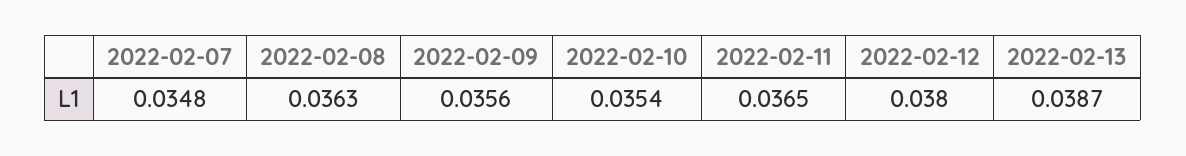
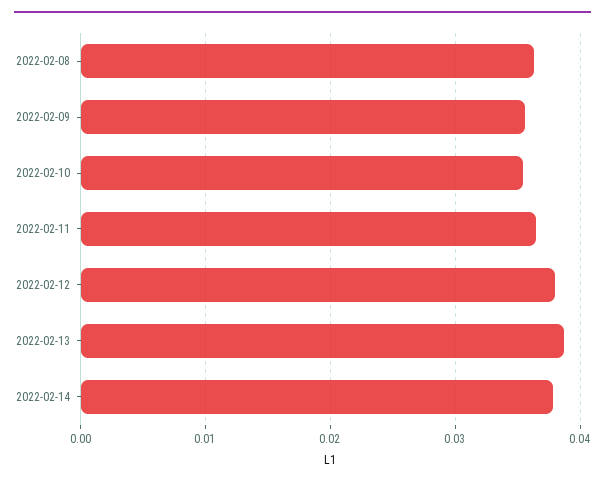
2022-02-07: 0.0348 -> none
2022-02-14: none -> 0.038

